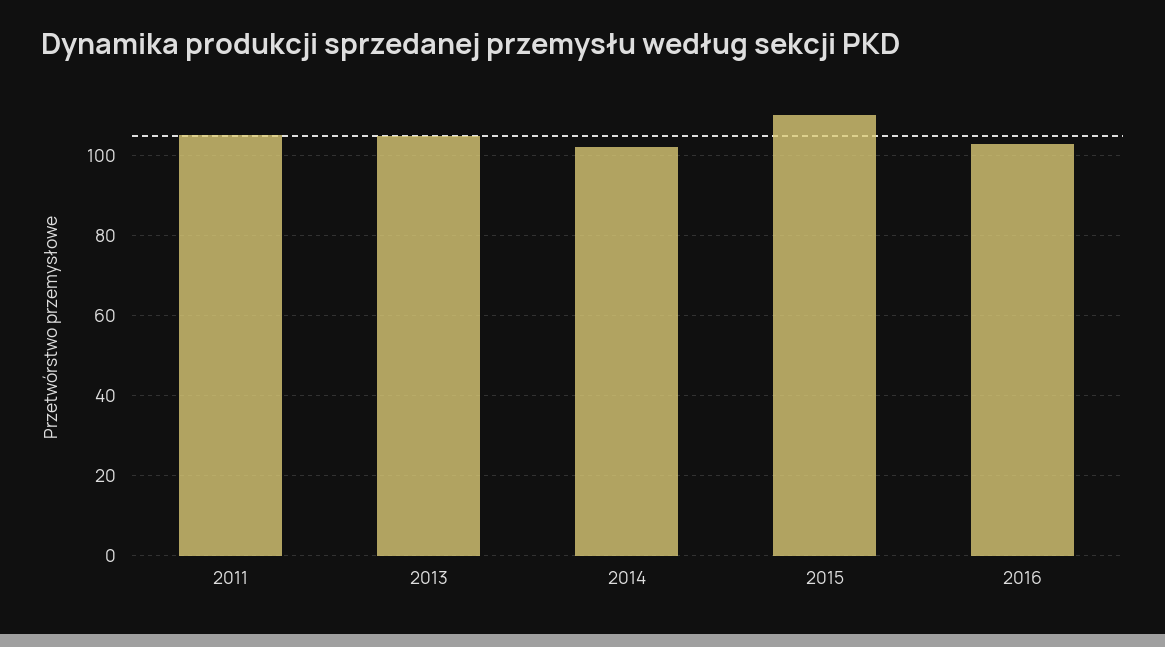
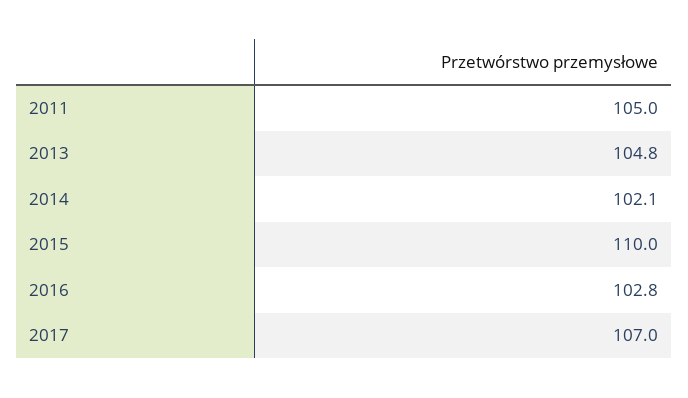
2017: none -> 107

